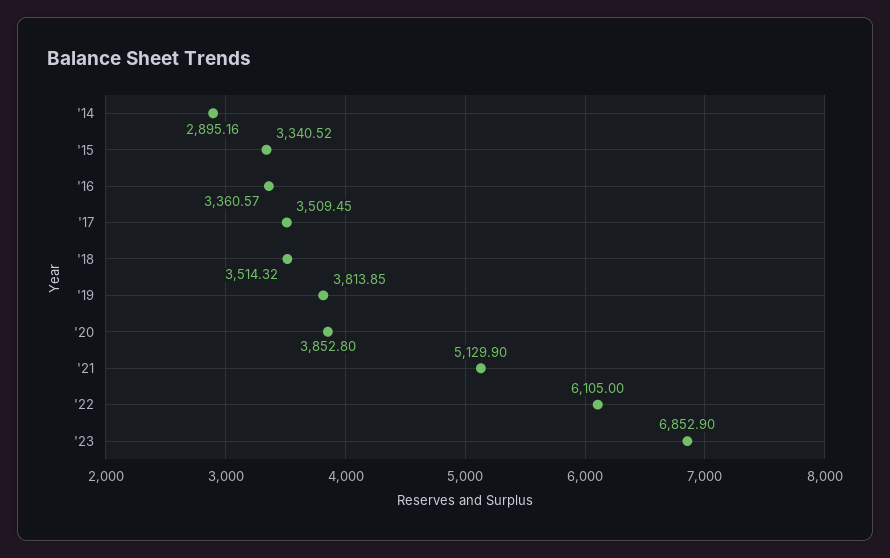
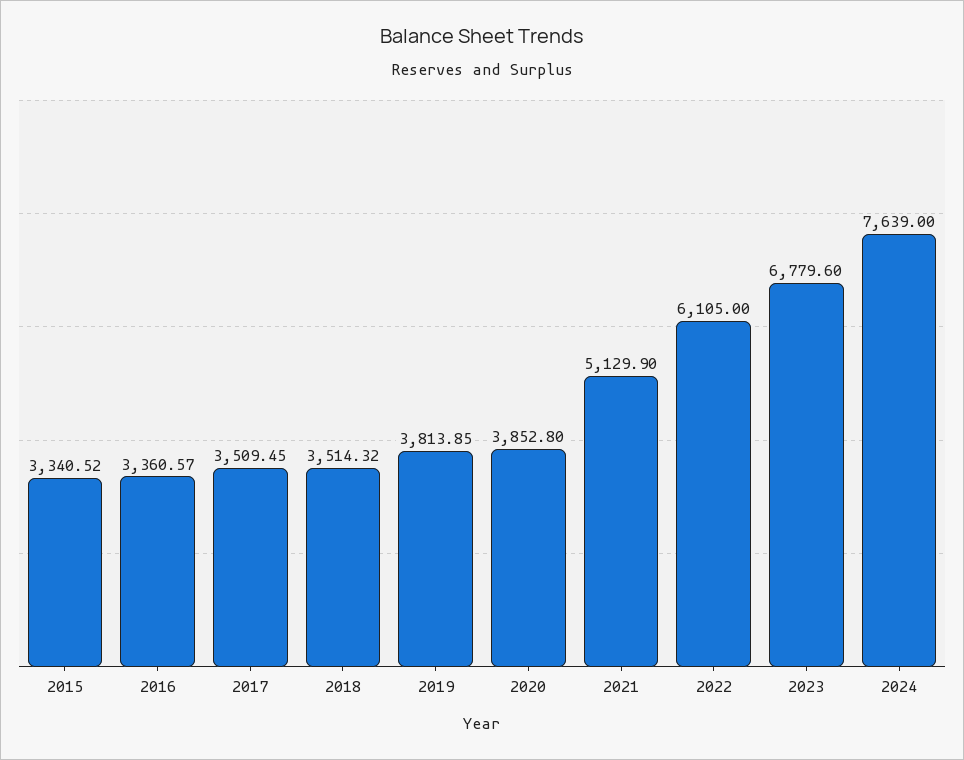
'14: 2895.16 -> none
'23: 6852.9 -> 6779.6
2024: none -> 7639

